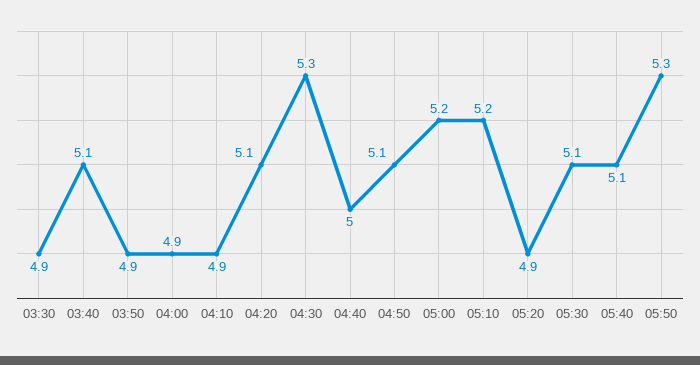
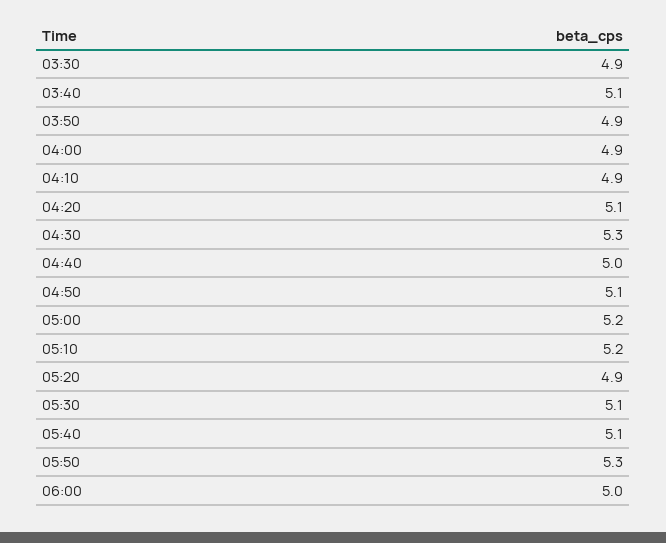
06:00: none -> 5

